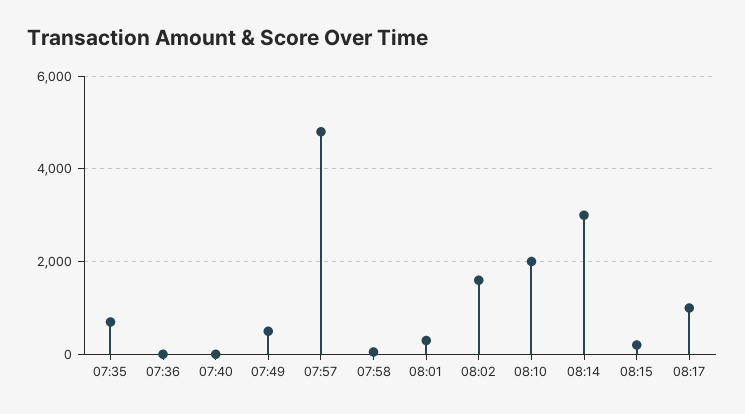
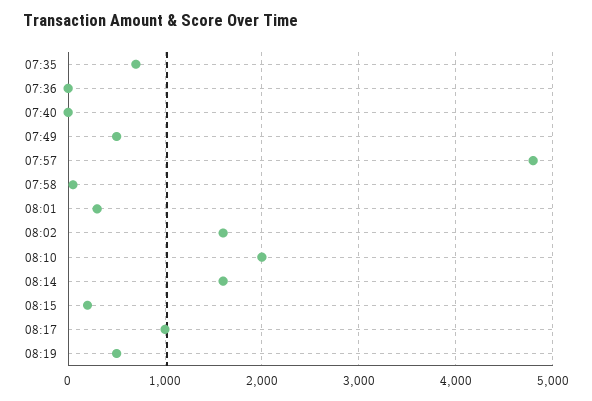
08:14: 3000 -> 1600
08:19: none -> 500

